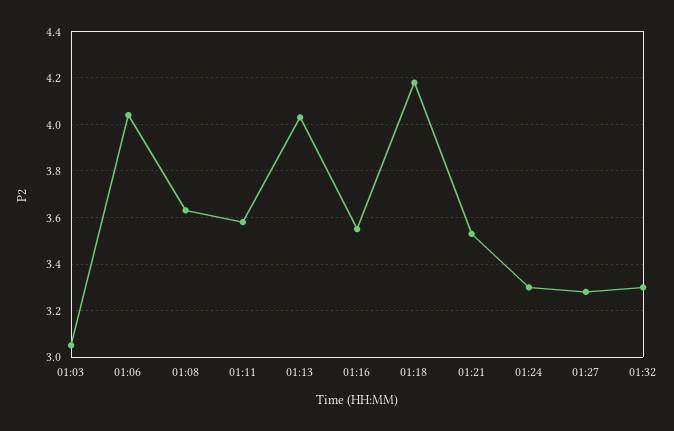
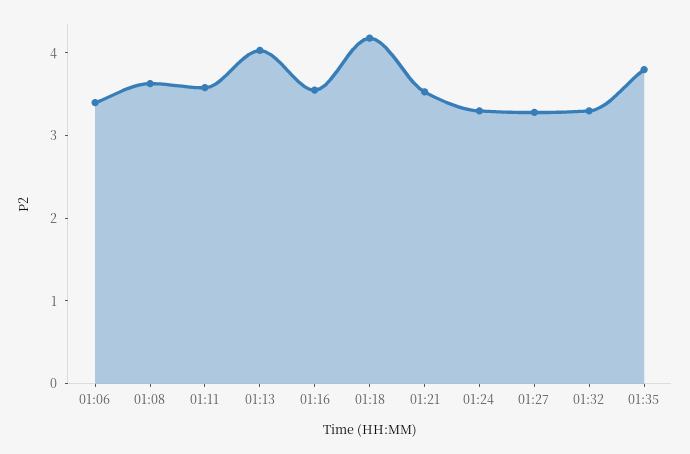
01:03: 3.05 -> none
01:06: 4.05 -> 3.4
01:35: none -> 3.8

